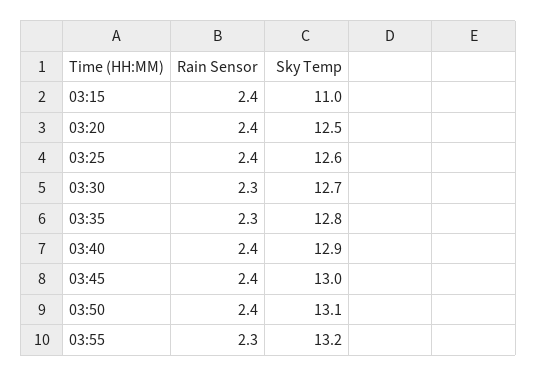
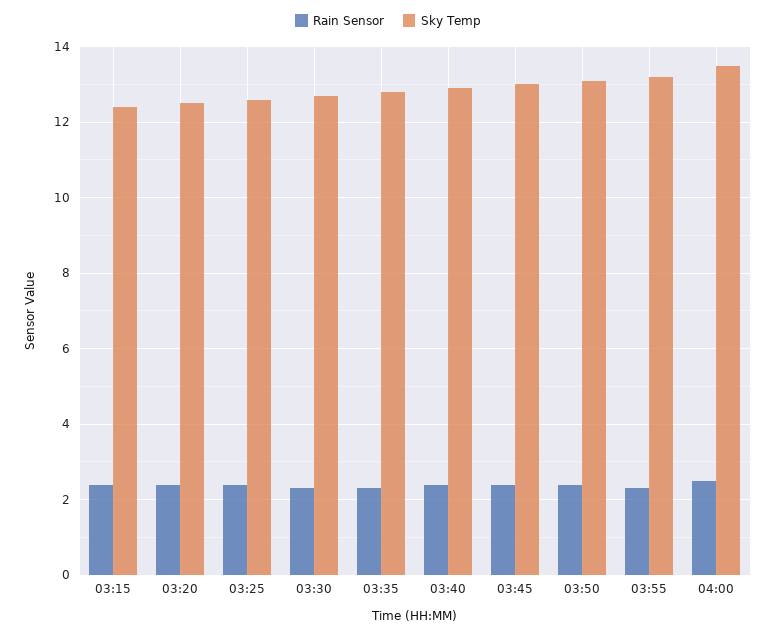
Sky Temp, 03:15: 11 -> 12.5
Rain Sensor, 04:00: none -> 2.5
Sky Temp, 04:00: none -> 13.5

